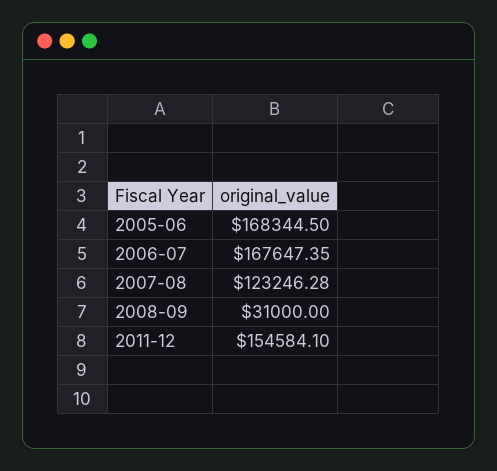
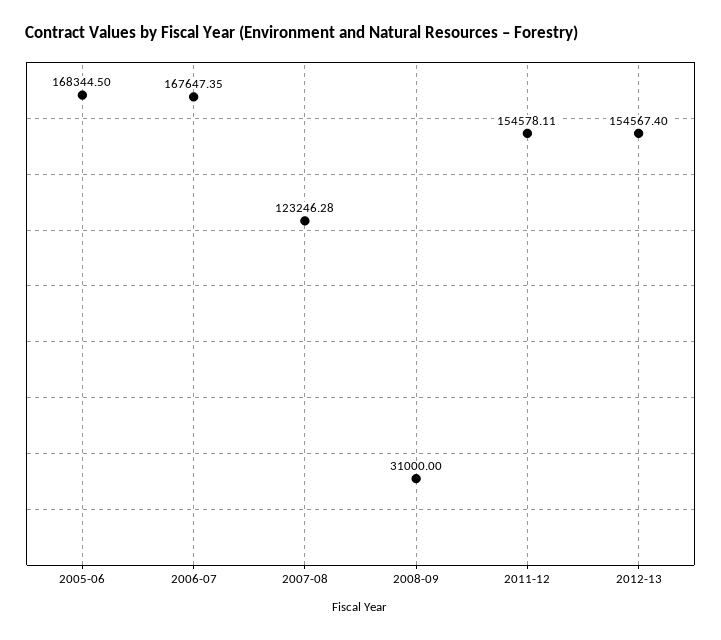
2011-12: 154584.1 -> 154578.11
2012-13: none -> 154567.4

